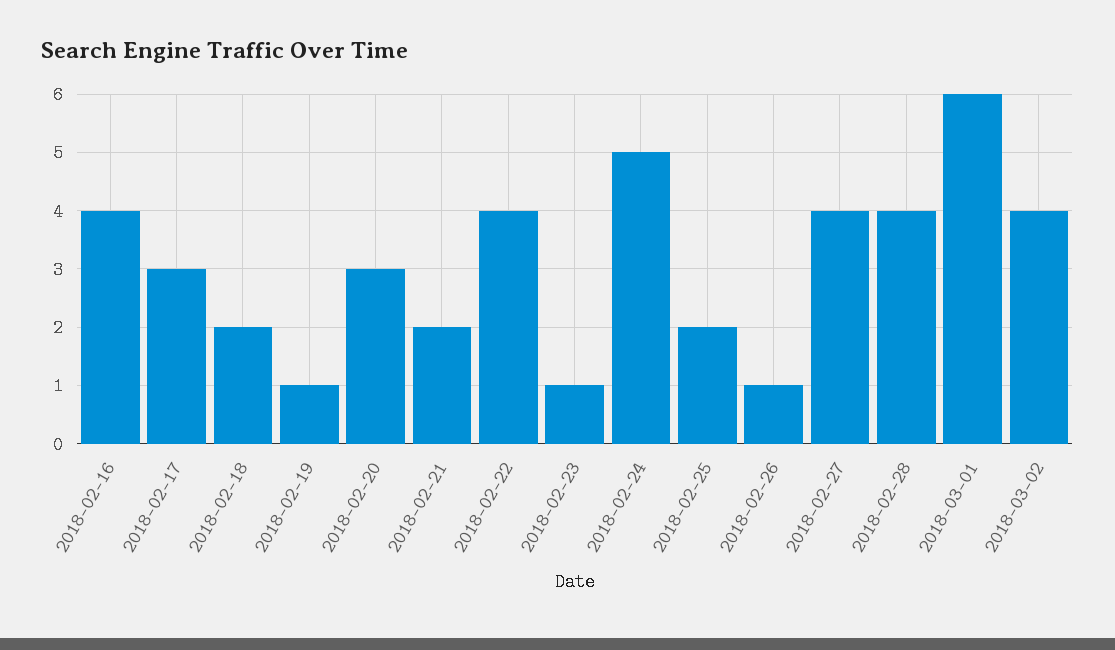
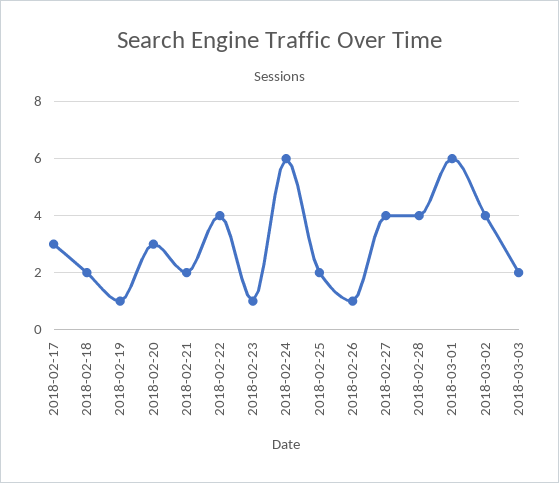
2018-02-16: 4 -> none
2018-02-24: 5 -> 6
2018-03-03: none -> 2

